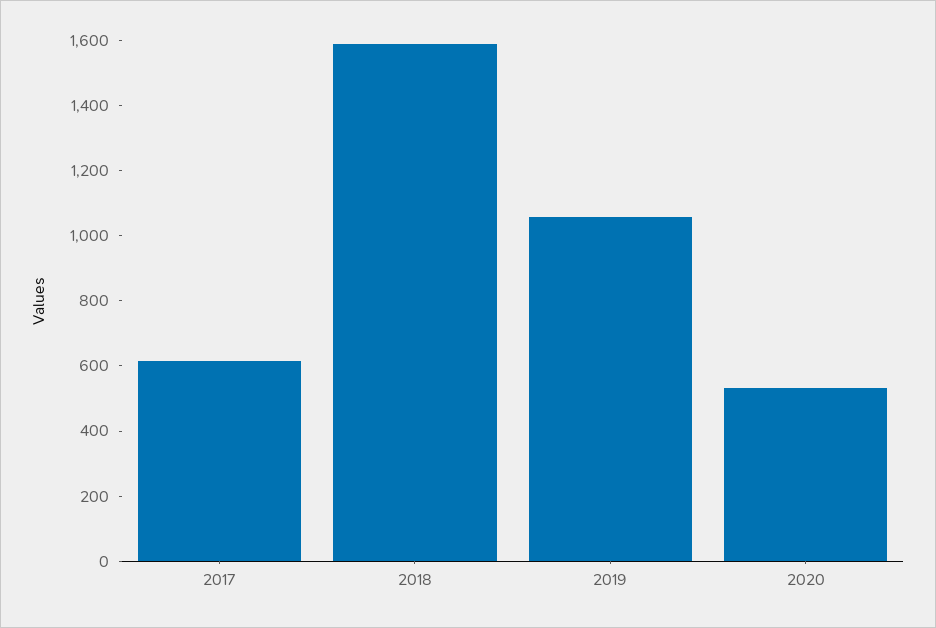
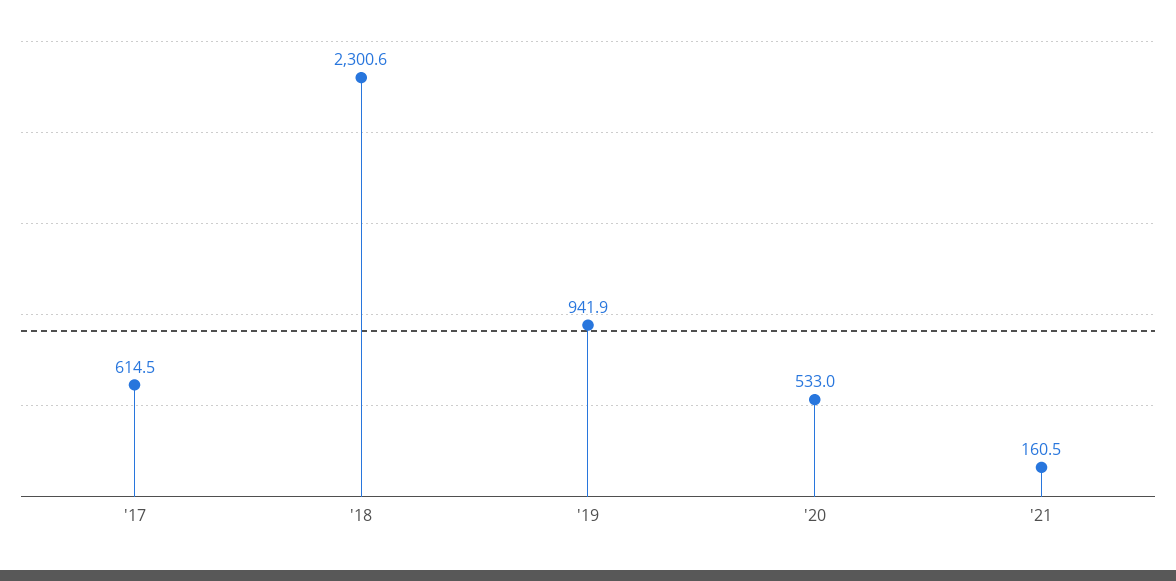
2018: 1600 -> 2300.6
2019: 1050 -> 941.9
'21: none -> 160.5

